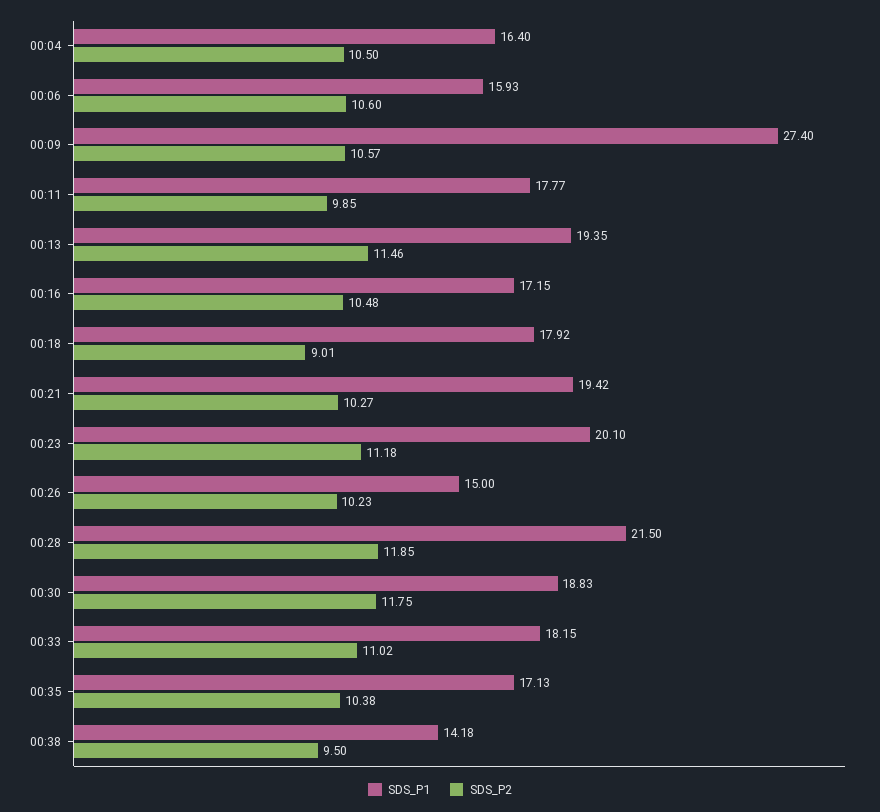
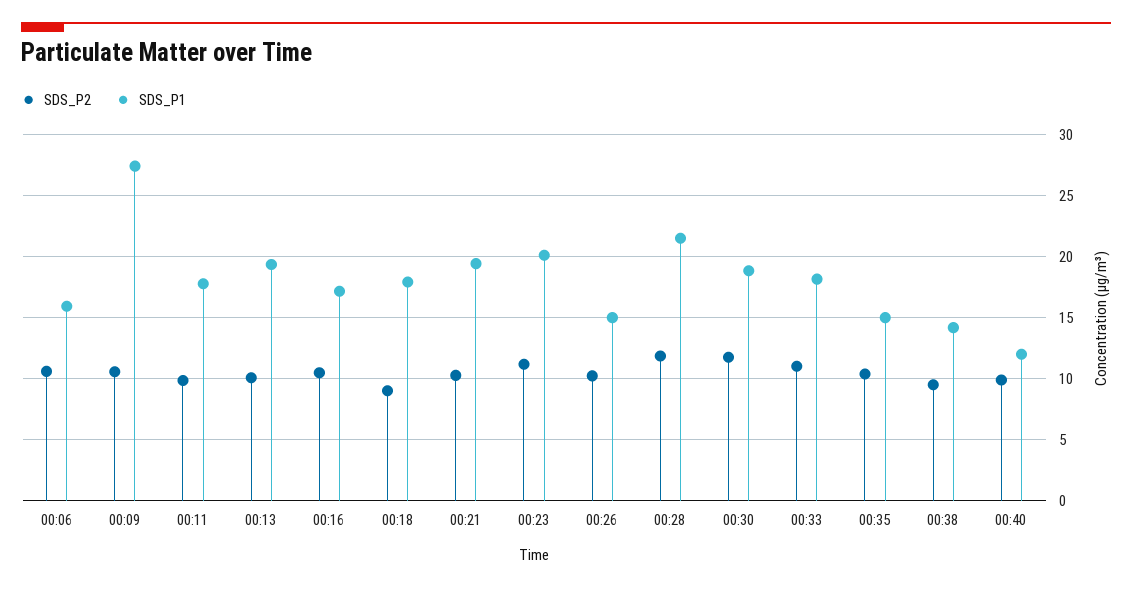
SDS_P1, 00:04: 16.4 -> none
SDS_P2, 00:04: 10.5 -> none
SDS_P2, 00:13: 11.46 -> 10
SDS_P1, 00:35: 17.13 -> 15
SDS_P2, 00:40: none -> 10
SDS_P1, 00:40: none -> 12

